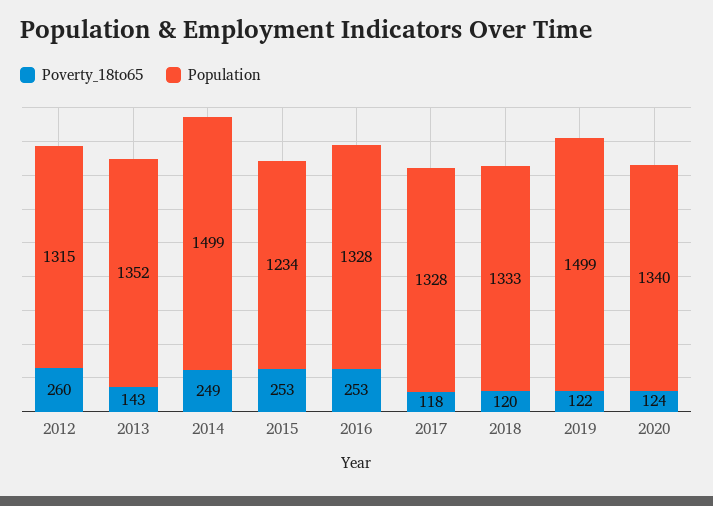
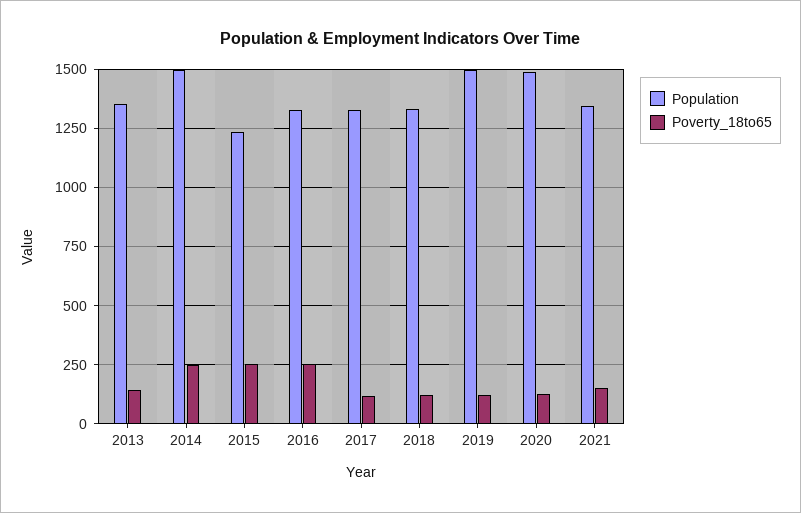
Poverty_18to65, 2012: 260 -> none
Population, 2012: 1315 -> none
Population, 2020: 1340 -> 1500
Population, 2021: none -> 1350
Poverty_18to65, 2021: none -> 150

